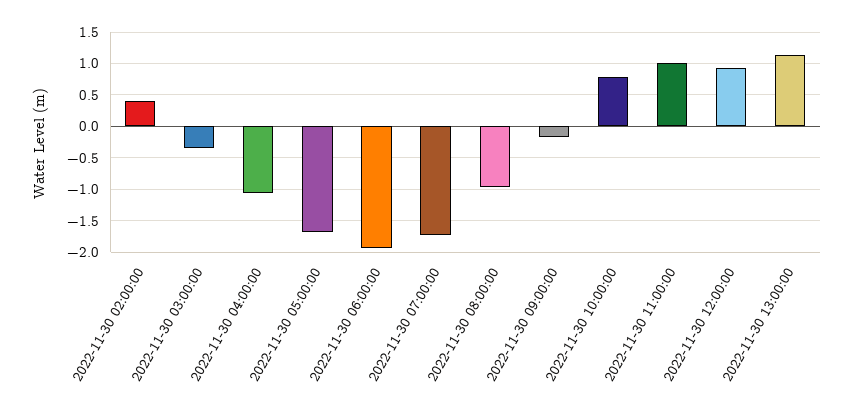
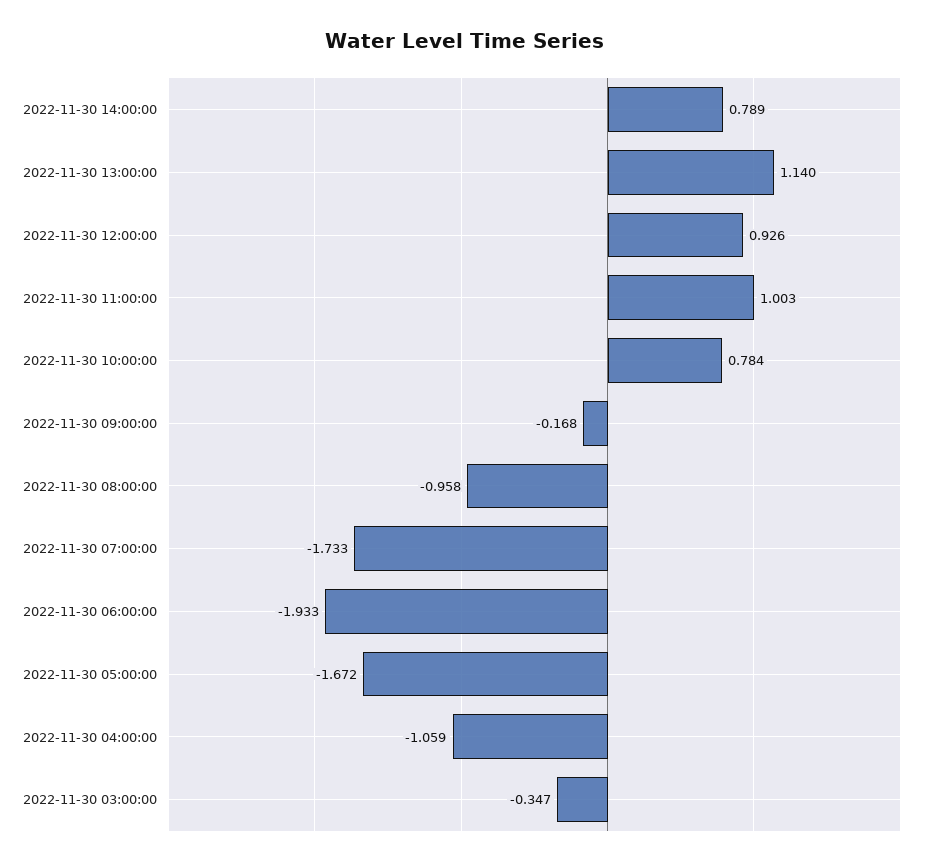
2022-11-30 02:00:00: 0.4 -> none
2022-11-30 14:00:00: none -> 0.789

